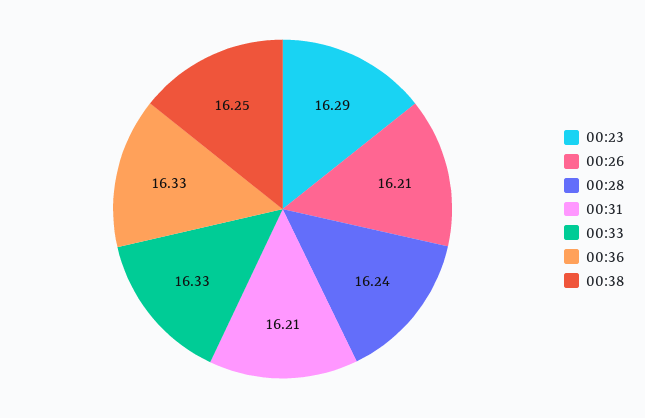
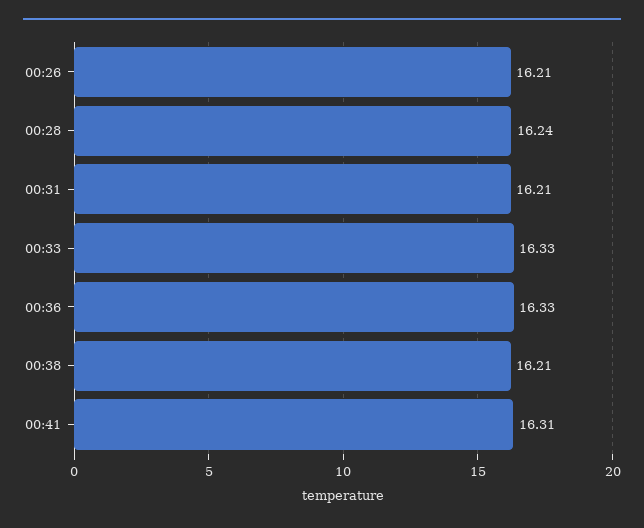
00:23: 16.29 -> none
00:38: 16.25 -> 16.21
00:41: none -> 16.31

